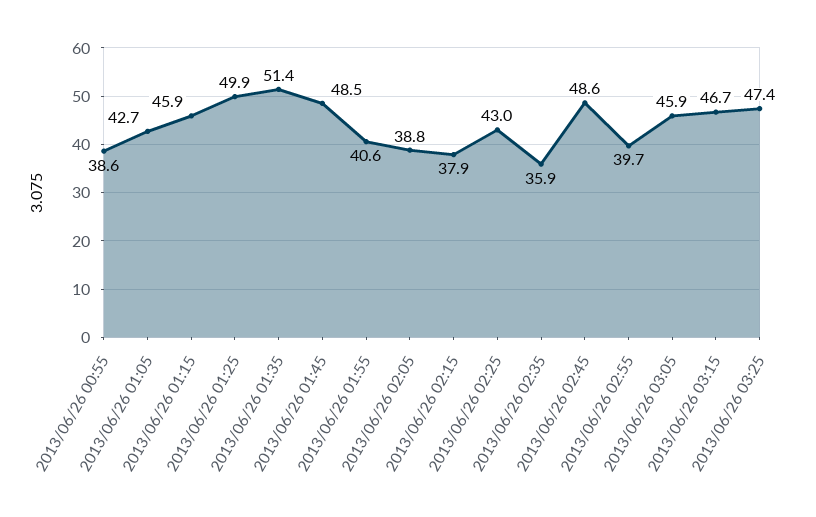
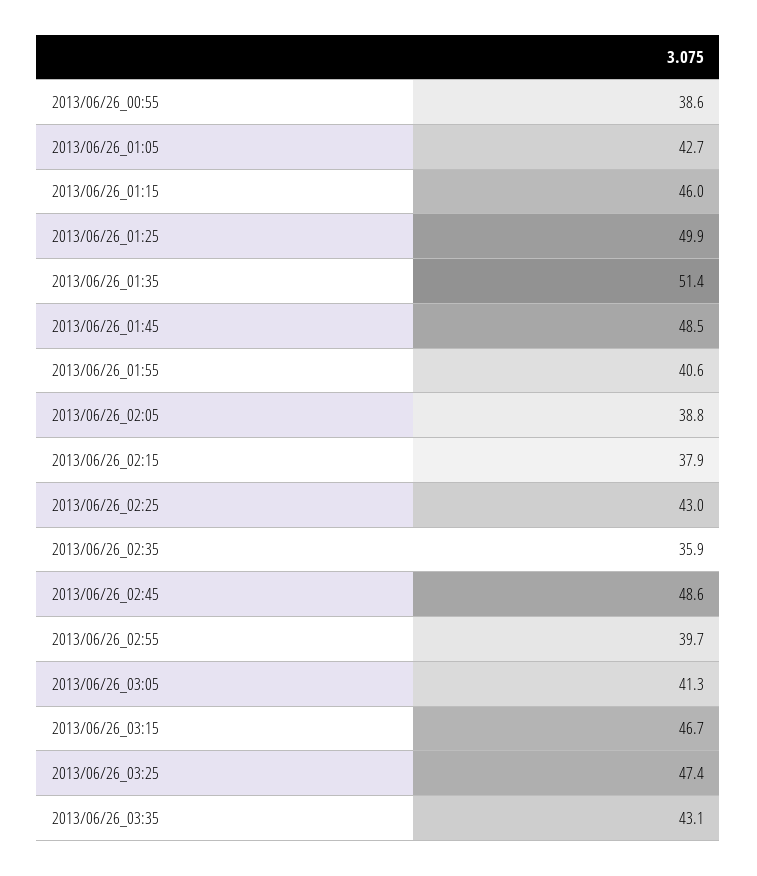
2013/06/26 01:15: 45.9 -> 46
2013/06/26 03:05: 45.9 -> 41.3
2013/06/26_03:35: none -> 43.1

